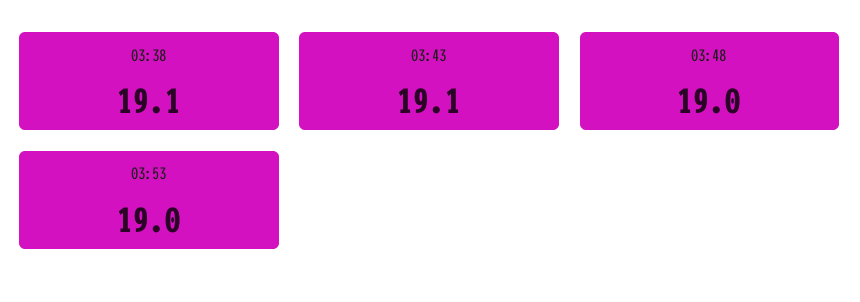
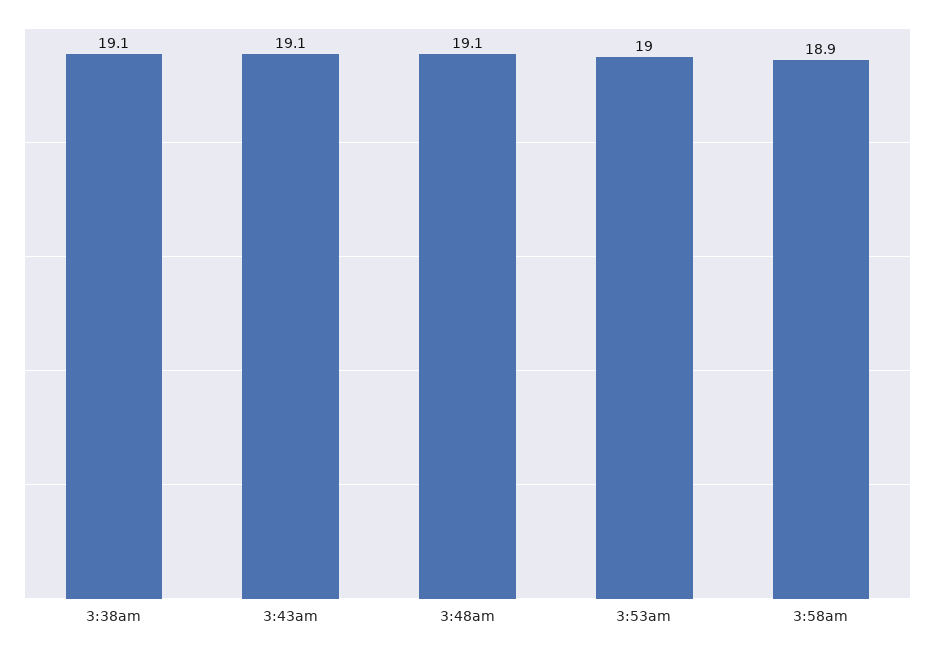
03:48: 19 -> 19.1
3:58am: none -> 18.9

